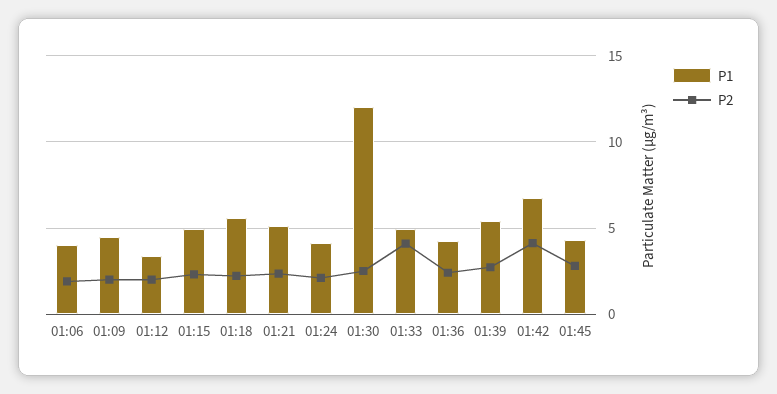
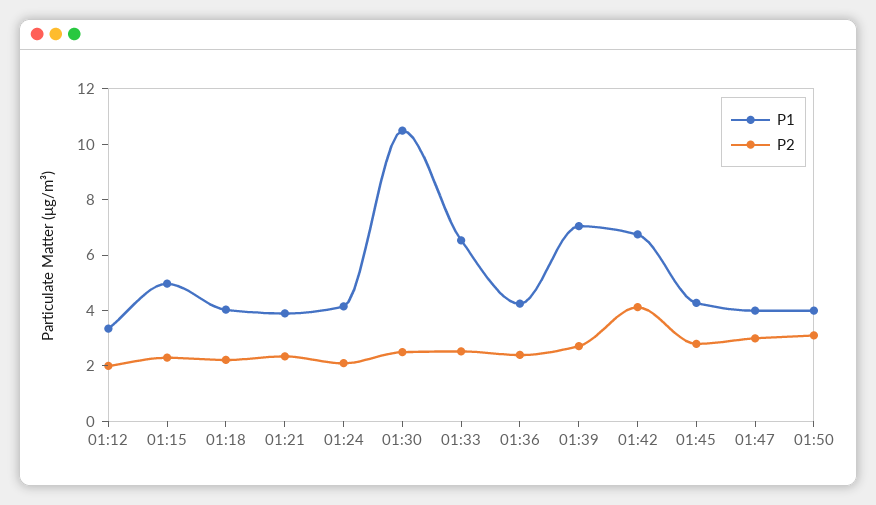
P1, 01:06: 4 -> none
P2, 01:06: 2 -> none
P1, 01:09: 4.5 -> none
P2, 01:09: 2 -> none
P1, 01:18: 5.5 -> 4
P1, 01:21: 5 -> 4
P1, 01:30: 12 -> 10.5
P1, 01:33: 5 -> 6.5
P2, 01:33: 4 -> 2.5
P1, 01:39: 5.5 -> 7
P1, 01:47: none -> 4
P2, 01:47: none -> 3
P1, 01:50: none -> 4
P2, 01:50: none -> 3

